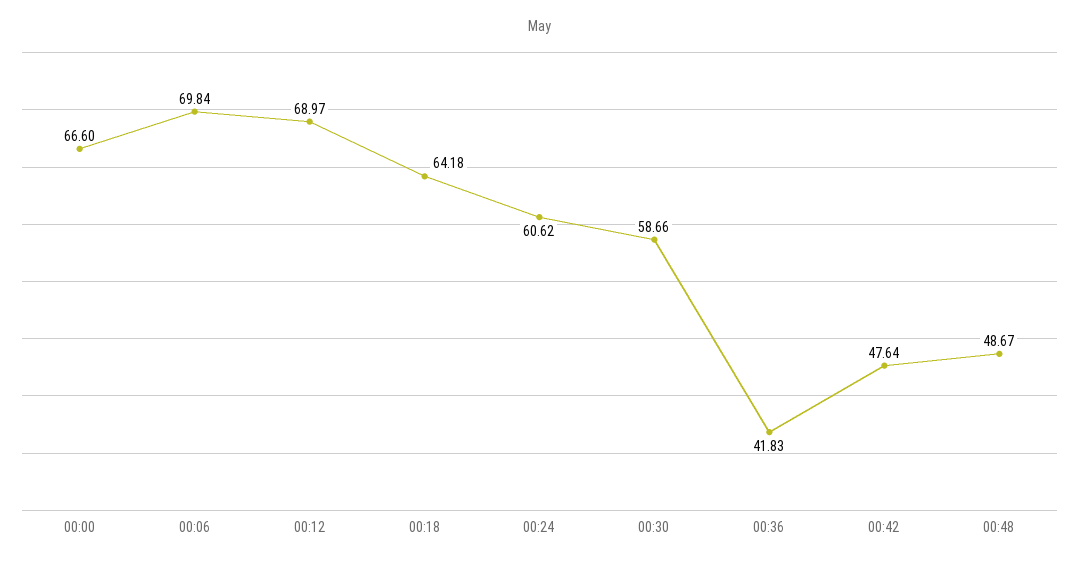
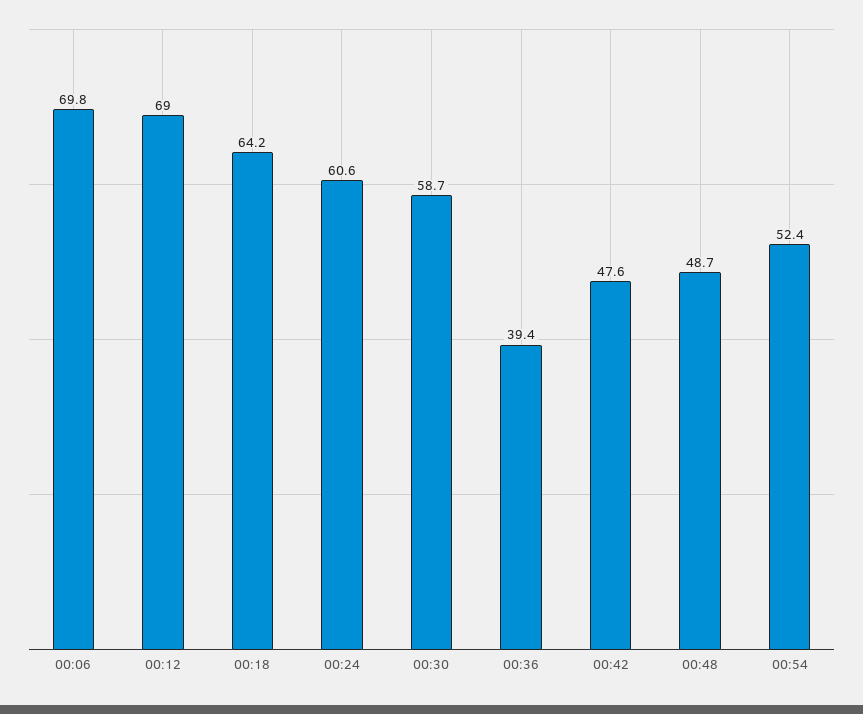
00:00: 66.6 -> none
00:36: 41.83 -> 39.4
00:54: none -> 52.4

